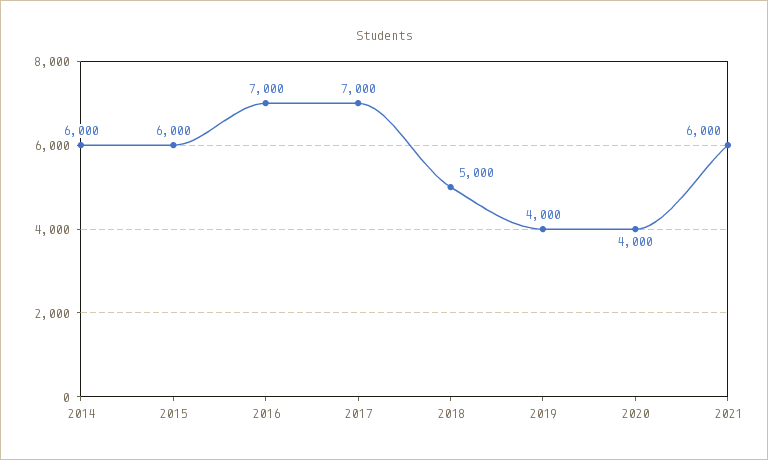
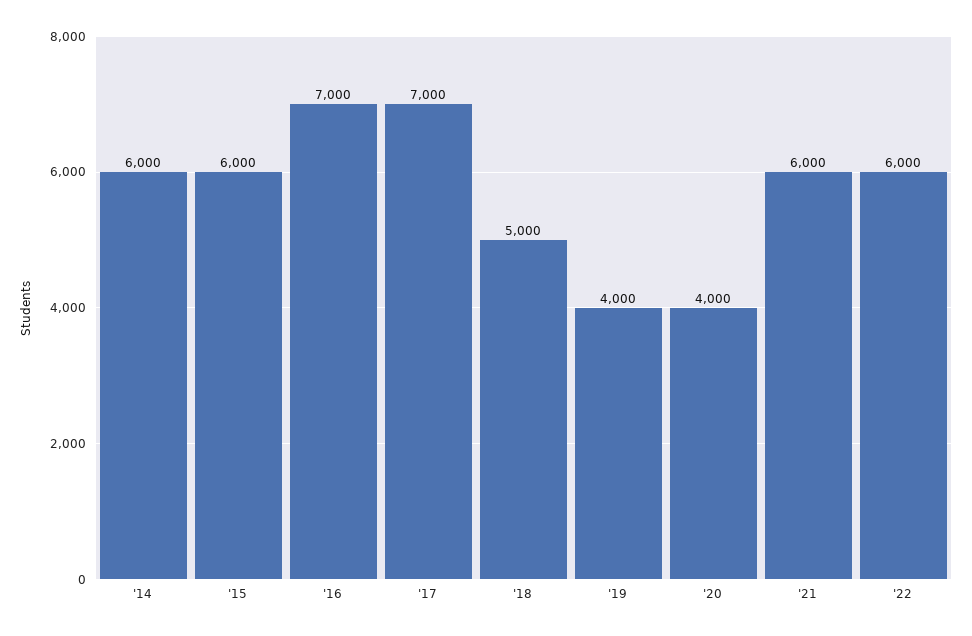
'22: none -> 6000

